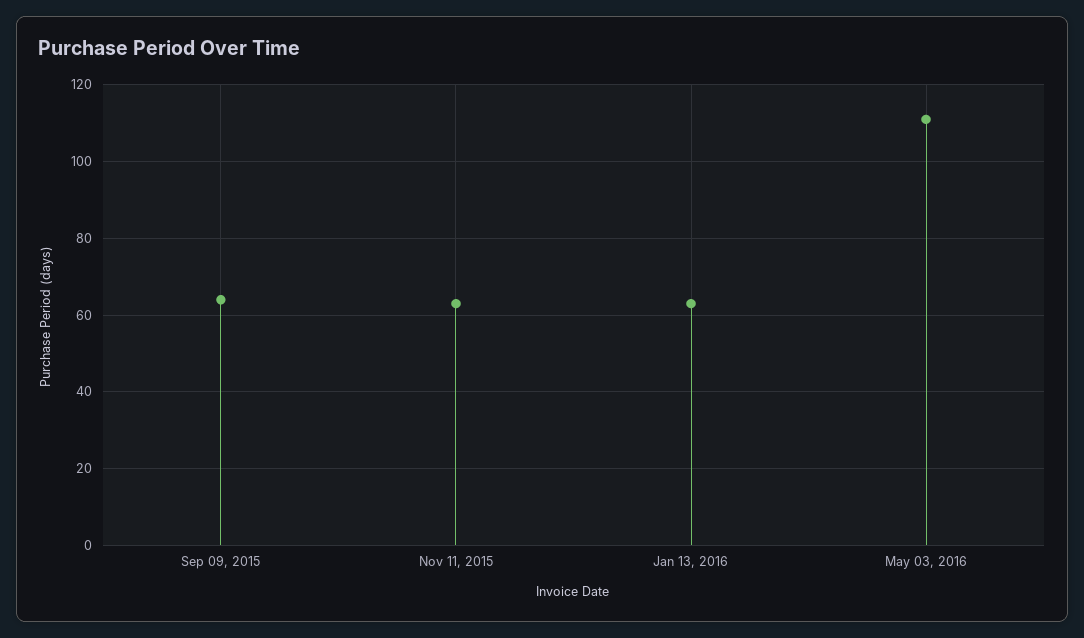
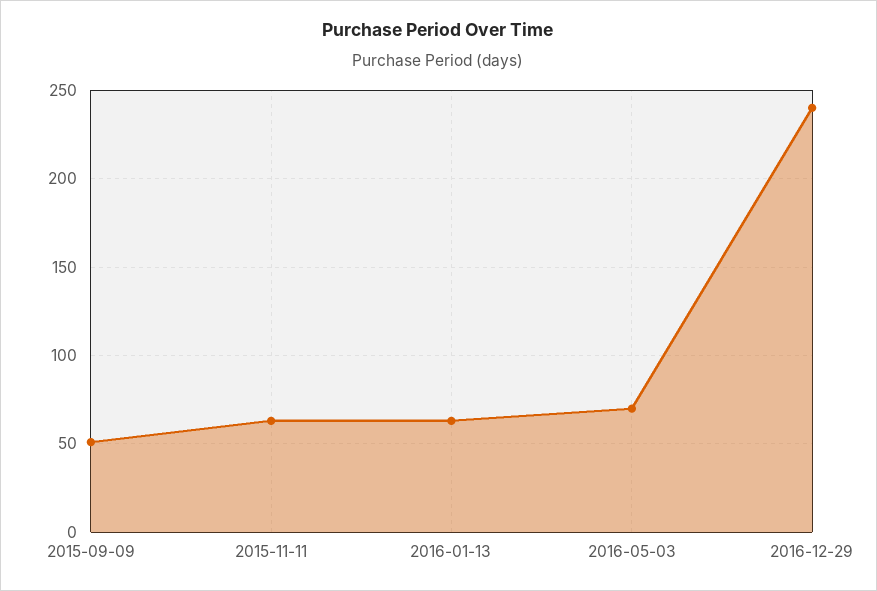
Sep 09, 2015: 65 -> 50
May 03, 2016: 110 -> 70
2016-12-29: none -> 240

